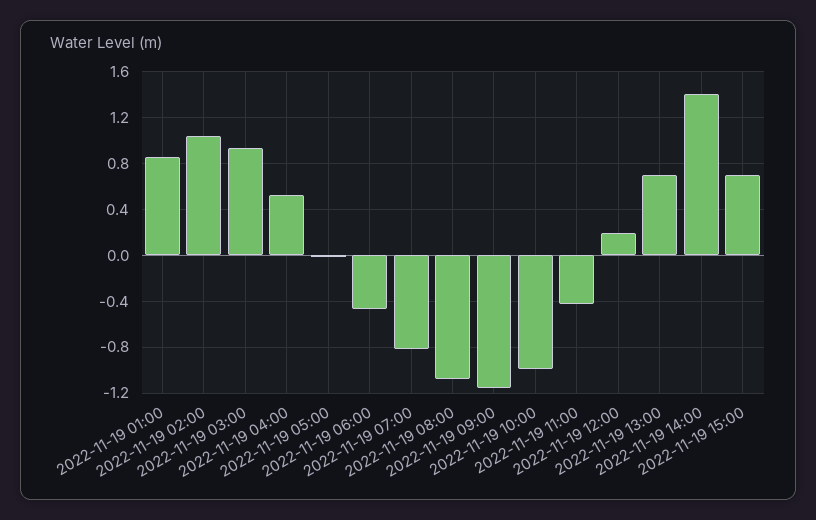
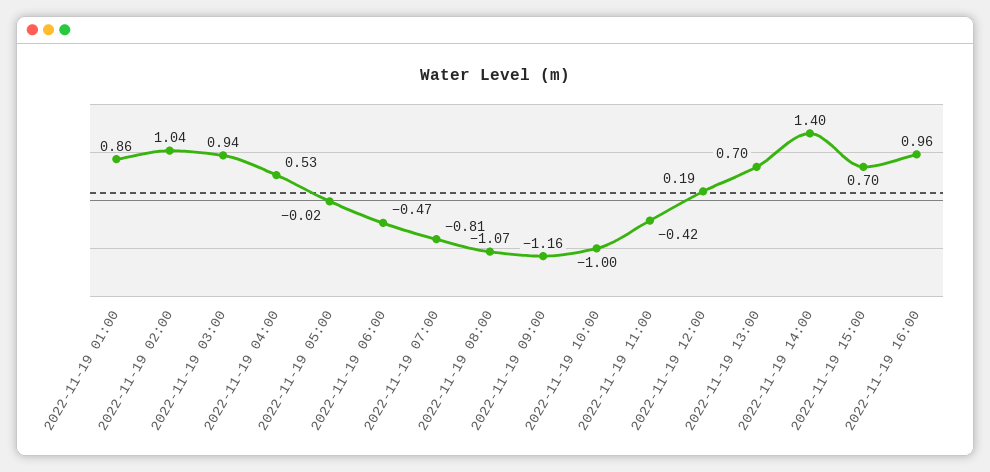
2022-11-19 16:00: none -> 0.96

